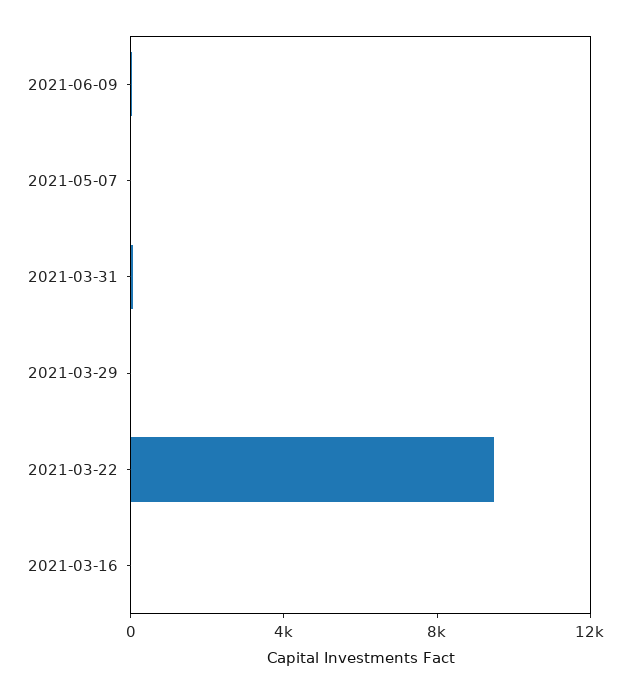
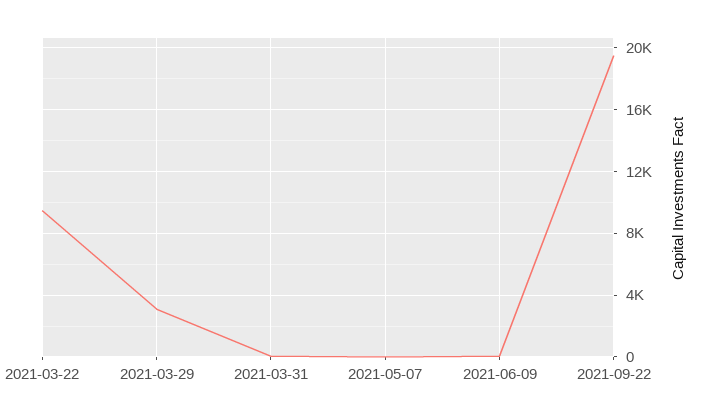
2021-03-29: 0 -> 3000
2021-03-16: 0 -> none
2021-09-22: none -> 19500

